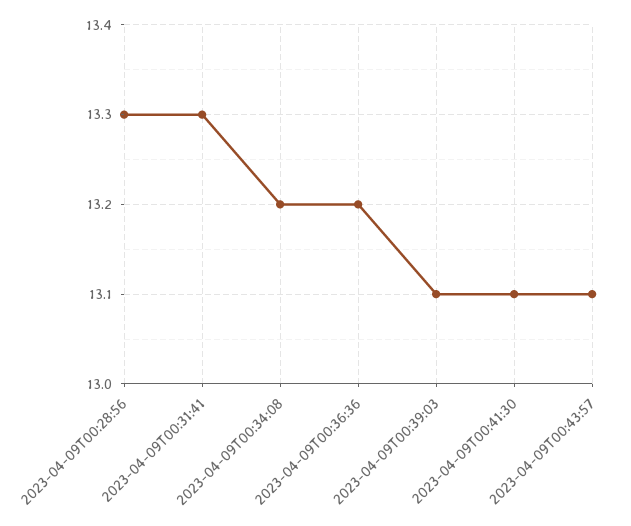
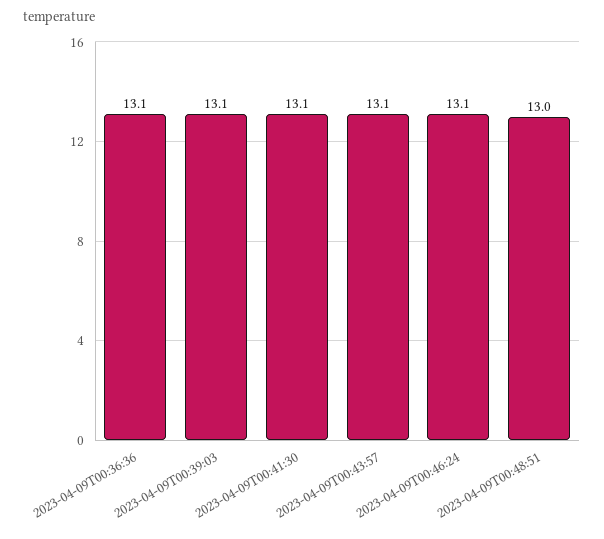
2023-04-09T00:28:56: 13.3 -> none
2023-04-09T00:31:41: 13.3 -> none
2023-04-09T00:34:08: 13.2 -> none
2023-04-09T00:36:36: 13.2 -> 13.1
2023-04-09T00:46:24: none -> 13.1
2023-04-09T00:48:51: none -> 13

